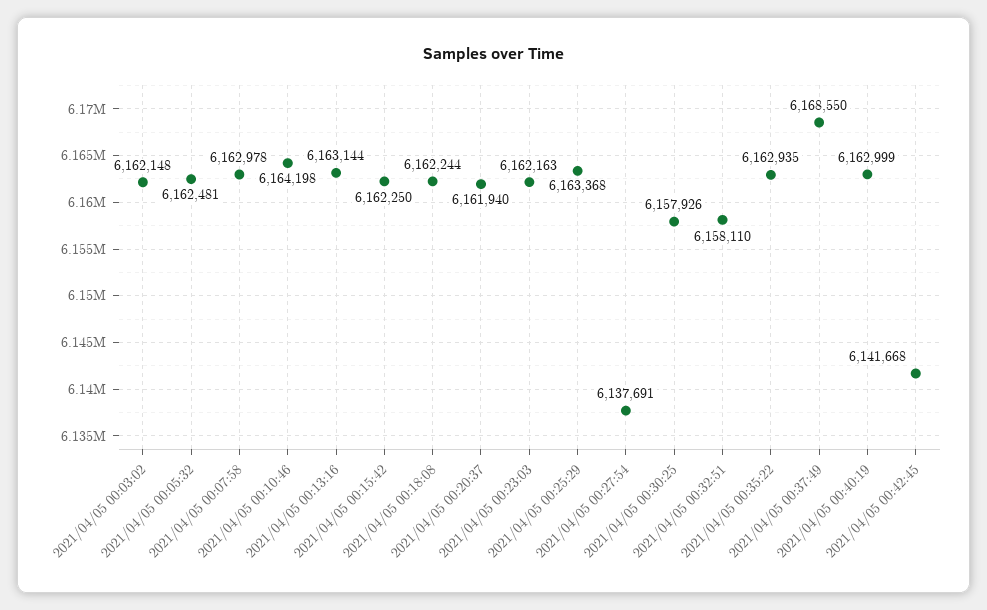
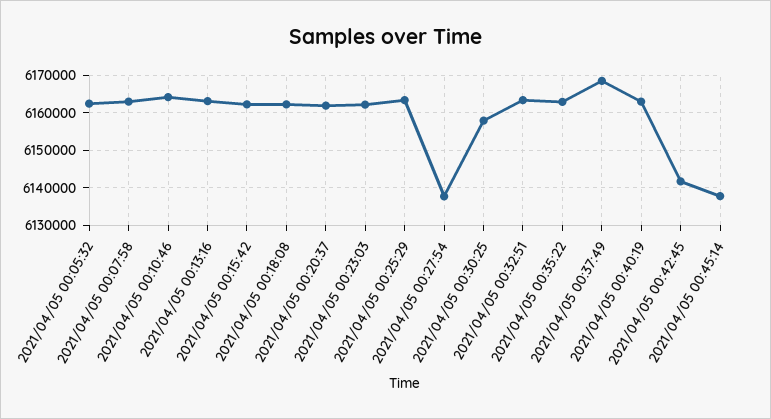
2021/04/05 00:03:02: 6162148 -> none
2021/04/05 00:32:51: 6158110 -> 6164000
2021/04/05 00:45:14: none -> 6138000

